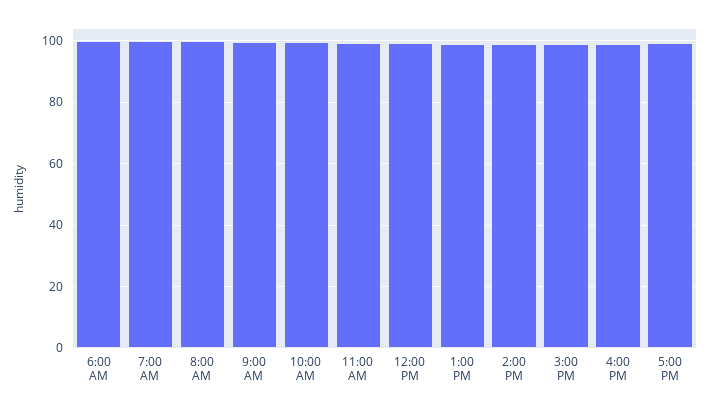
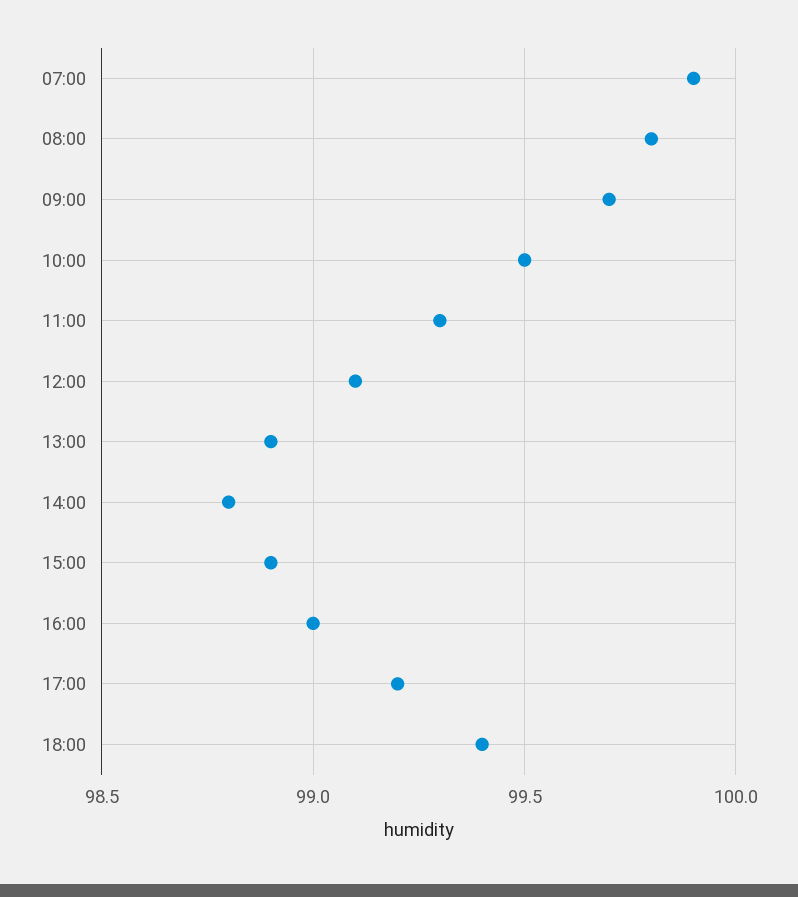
6:00 AM: 100 -> none
18:00: none -> 99.4

